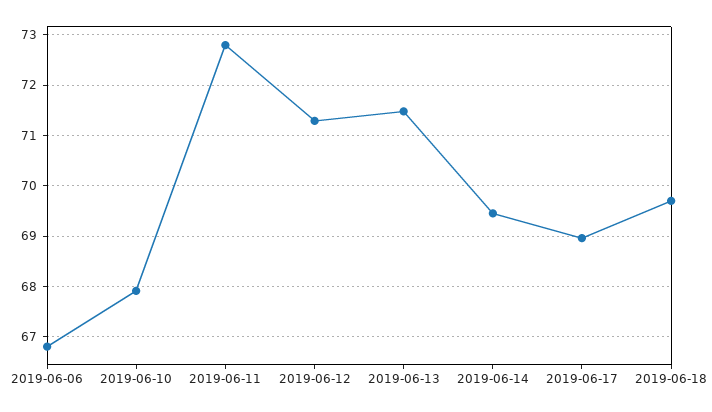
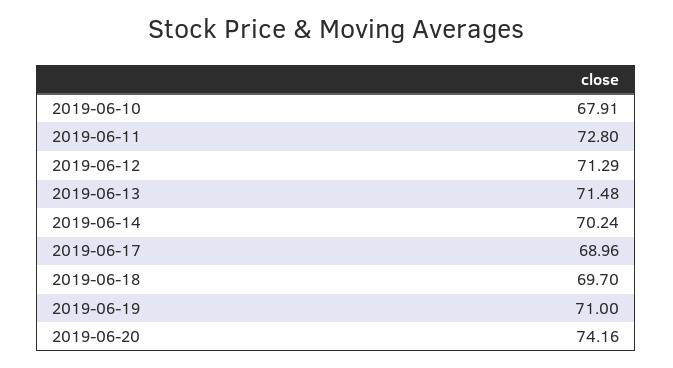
2019-06-06: 66.8 -> none
2019-06-14: 69.4 -> 70.24
2019-06-19: none -> 71
2019-06-20: none -> 74.16

